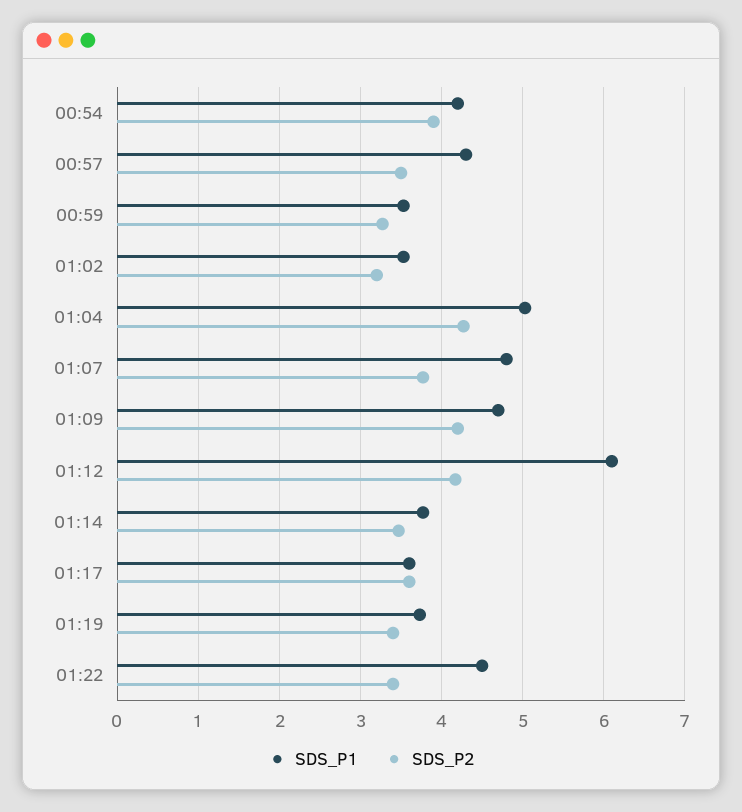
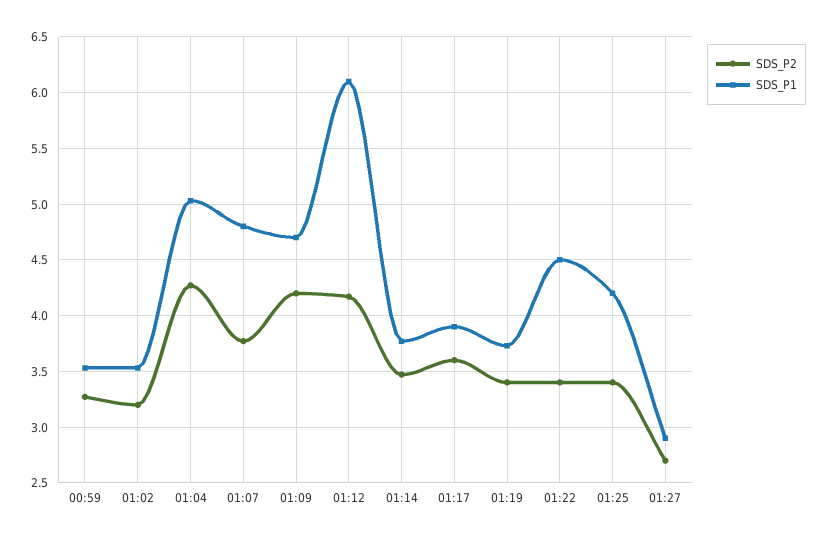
SDS_P1, 00:54: 4.2 -> none
SDS_P2, 00:54: 3.9 -> none
SDS_P1, 00:57: 4.3 -> none
SDS_P2, 00:57: 3.5 -> none
SDS_P1, 01:17: 3.6 -> 3.9
SDS_P2, 01:25: none -> 3.4
SDS_P1, 01:25: none -> 4.2
SDS_P2, 01:27: none -> 2.7
SDS_P1, 01:27: none -> 2.9

